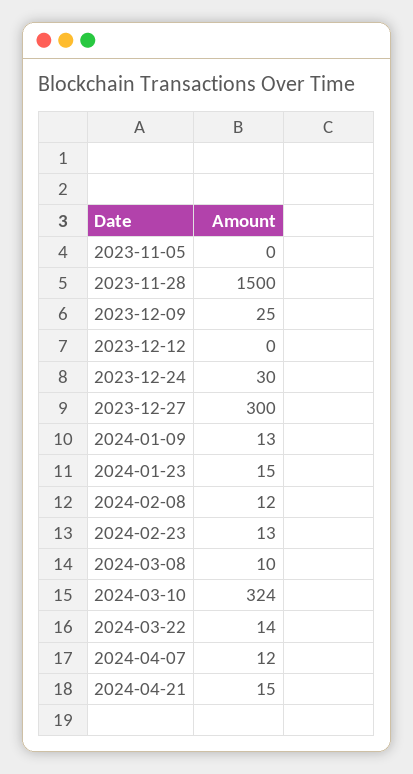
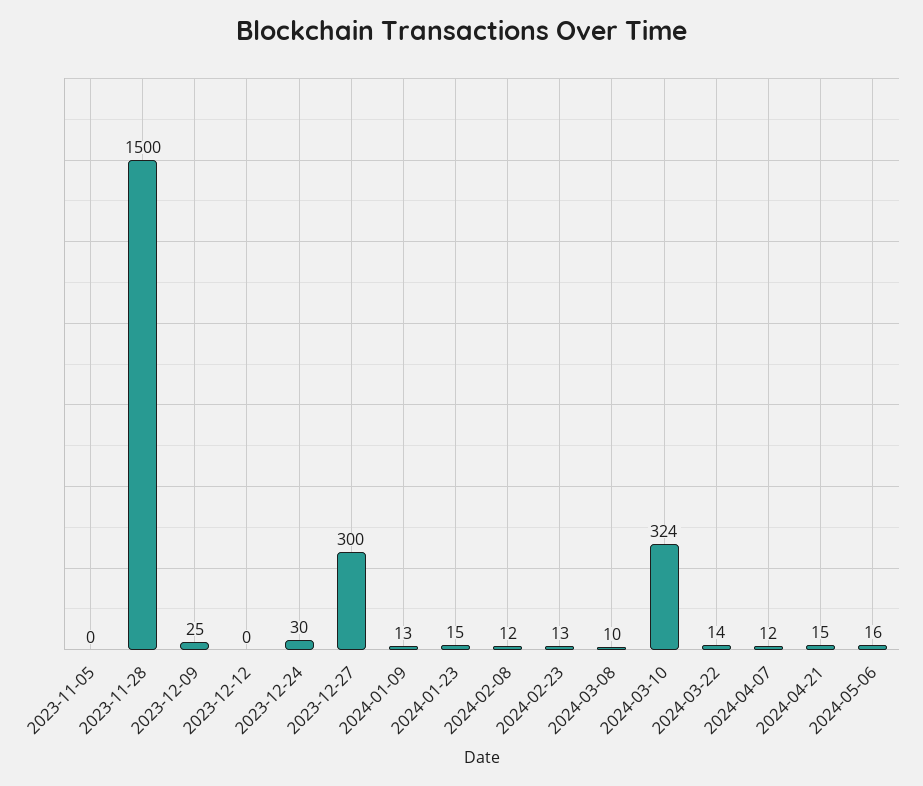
2024-05-06: none -> 16

